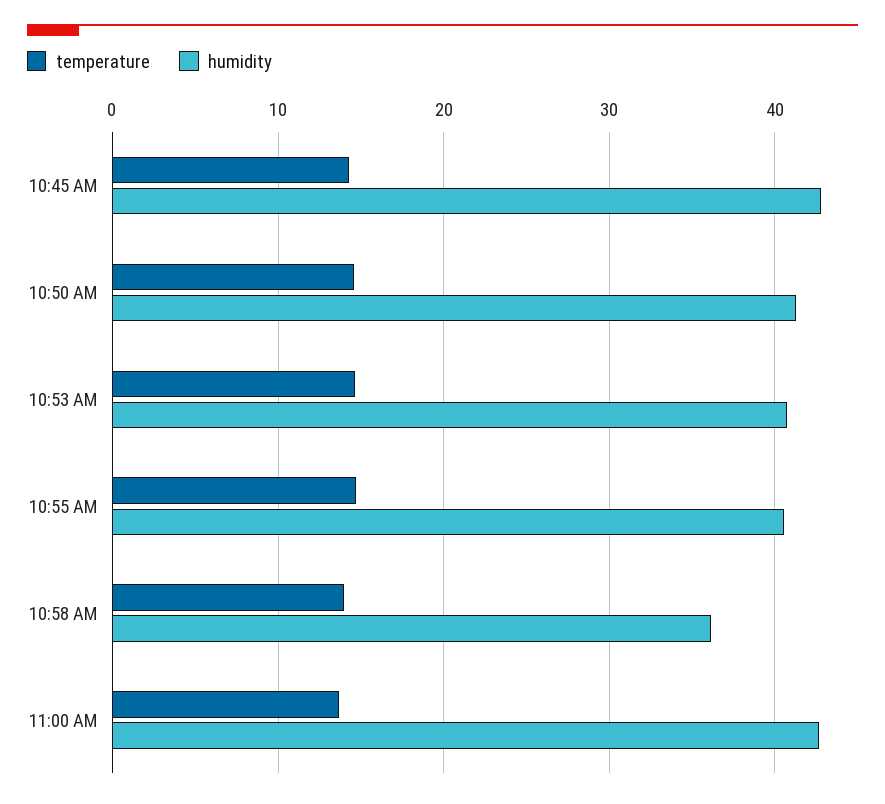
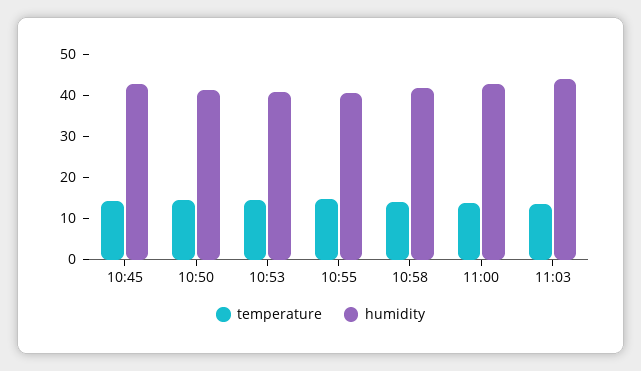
humidity, 10:58 AM: 36 -> 42
temperature, 11:03: none -> 14
humidity, 11:03: none -> 44

